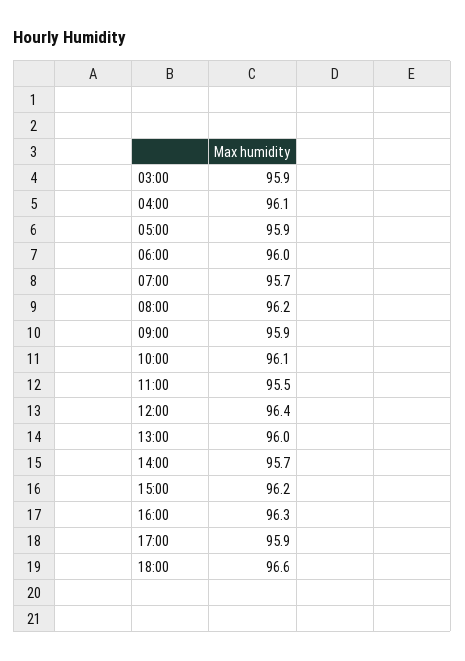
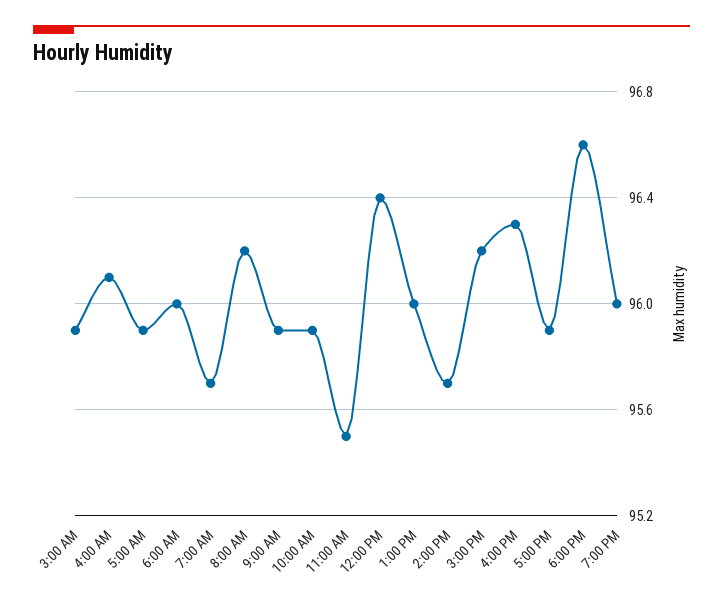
10:00: 96.1 -> 95.9
7:00 PM: none -> 96

